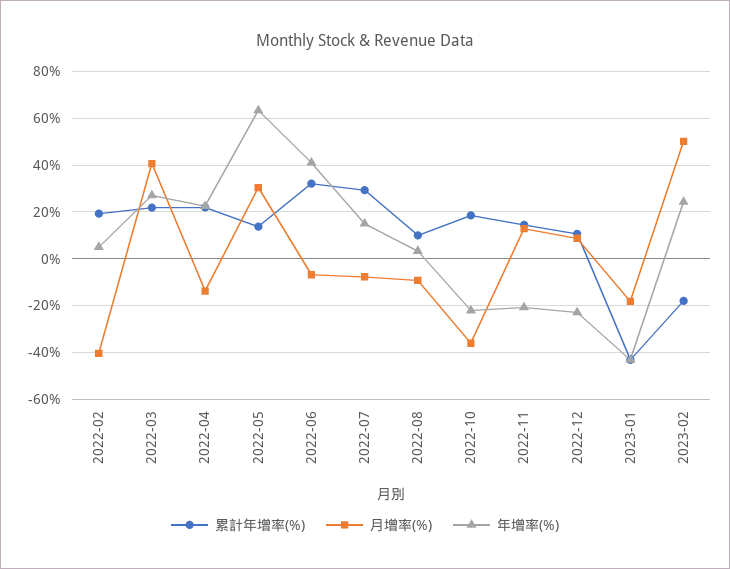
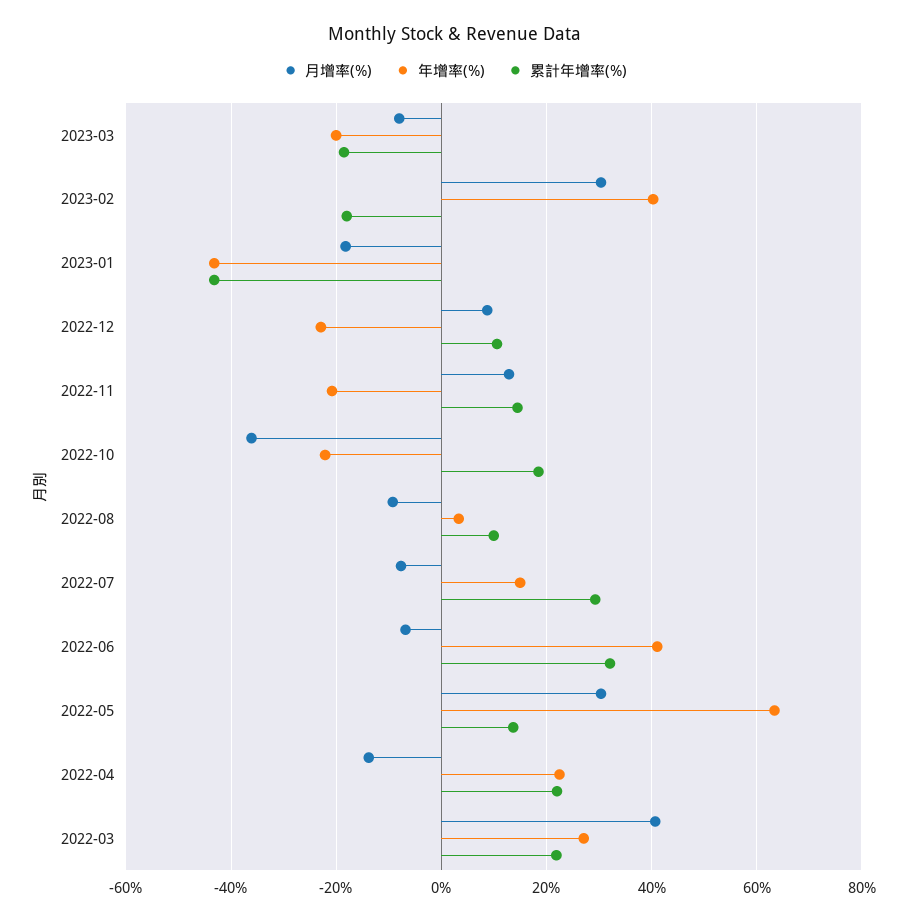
累計年增率(%), 2022-02: 20 -> none
月增率(%), 2022-02: -40 -> none
年增率(%), 2022-02: 5 -> none
月增率(%), 2023-02: 50 -> 30
年增率(%), 2023-02: 25 -> 40
月增率(%), 2023-03: none -> -8
年增率(%), 2023-03: none -> -20
累計年增率(%), 2023-03: none -> -18

